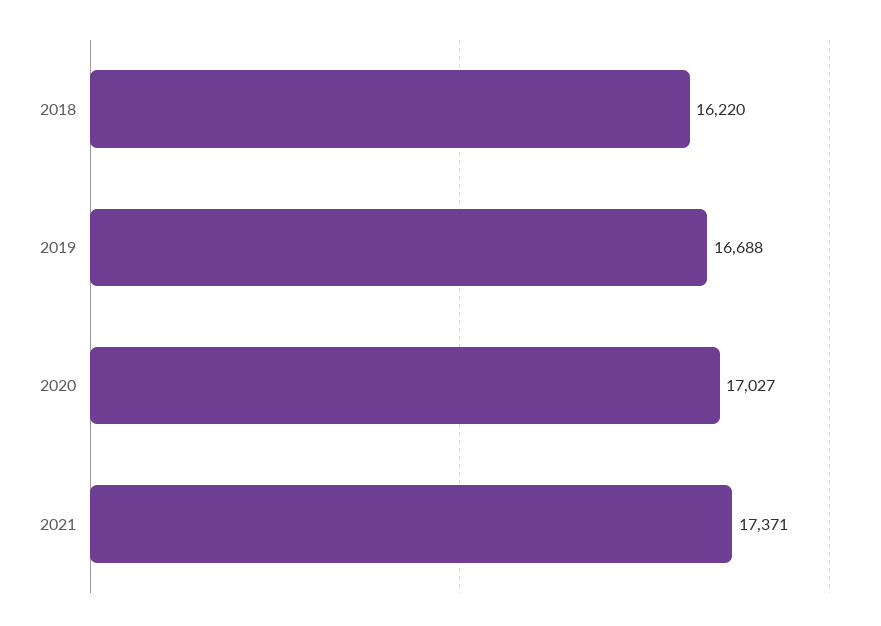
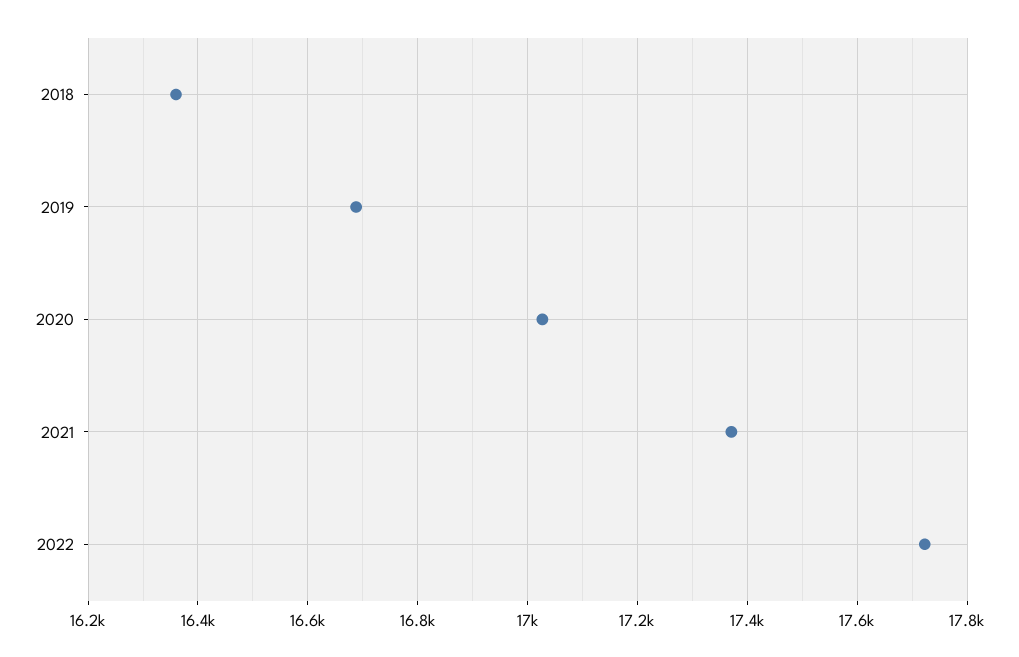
2018: 16220 -> 16360
2022: none -> 17720

